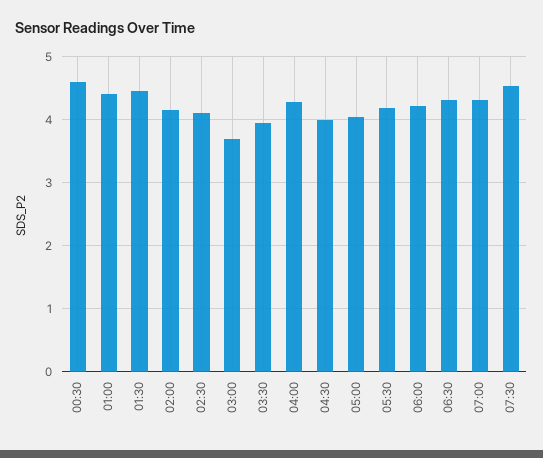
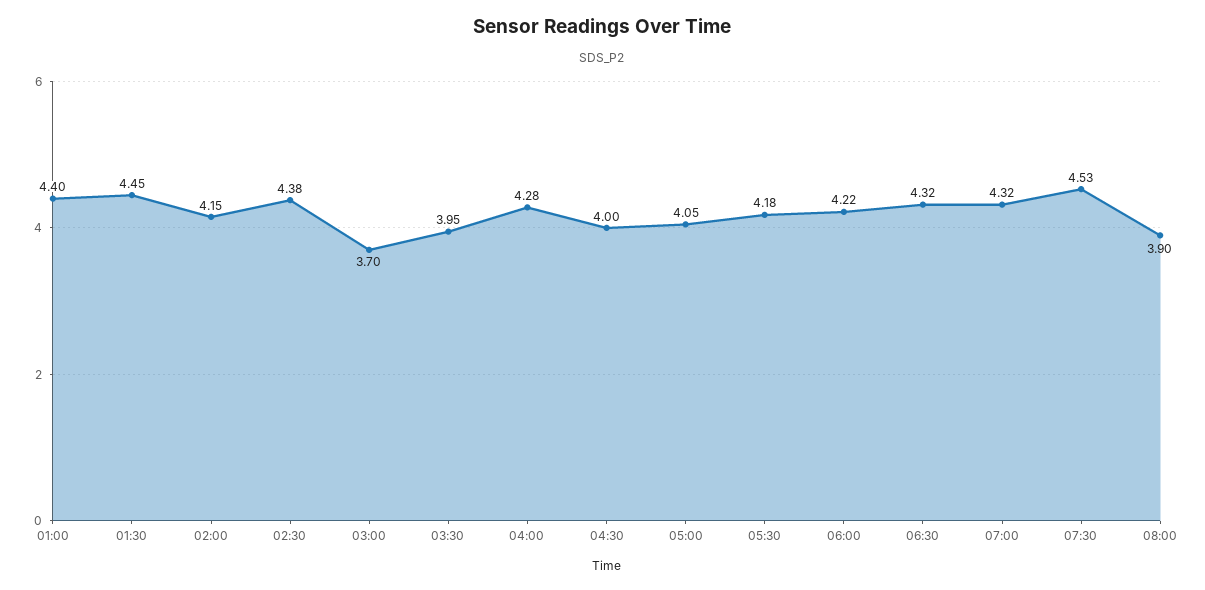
00:30: 4.6 -> none
02:30: 4.1 -> 4.38
08:00: none -> 3.9

